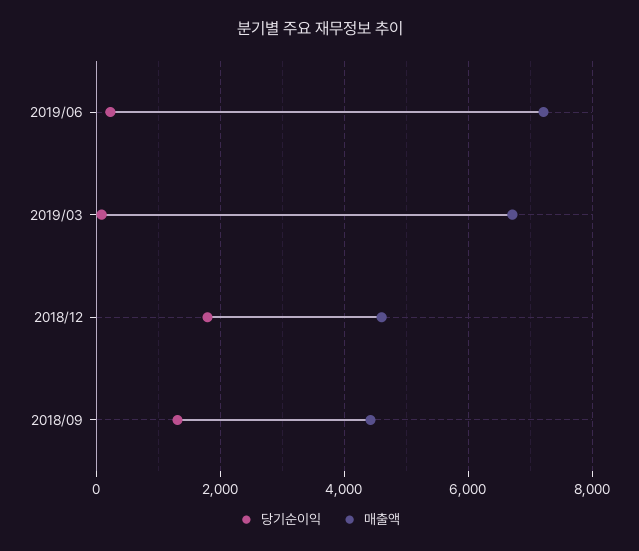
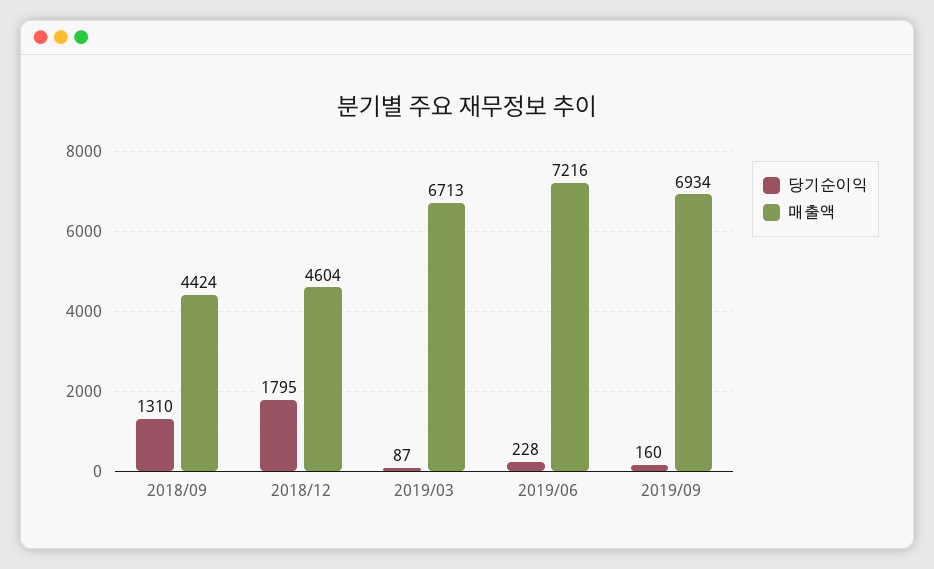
당기순이익, 2019/09: none -> 160
매출액, 2019/09: none -> 6934

